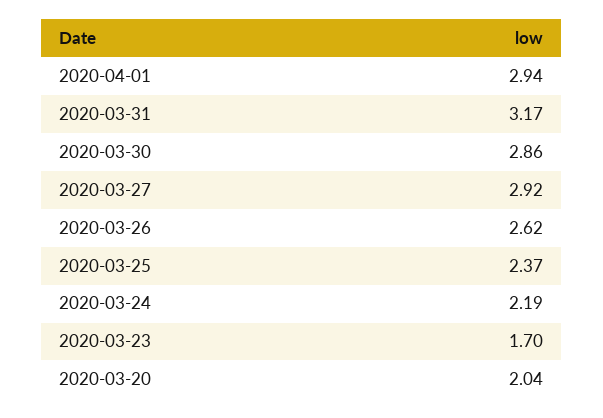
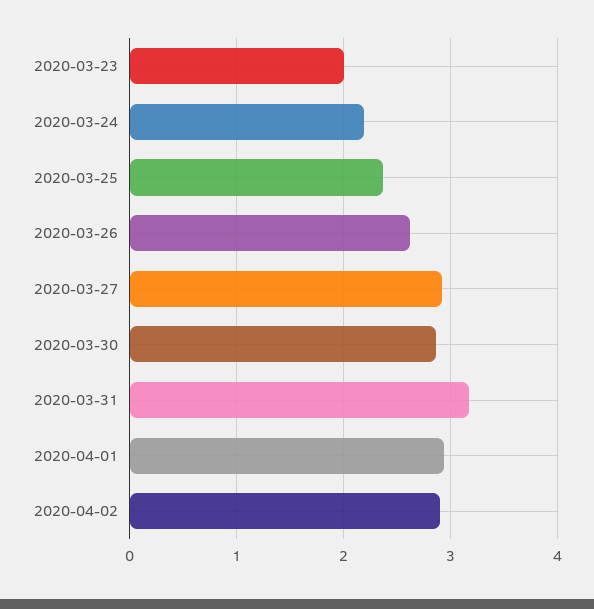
2020-03-23: 1.7 -> 2
2020-03-20: 2.04 -> none
2020-04-02: none -> 2.9

